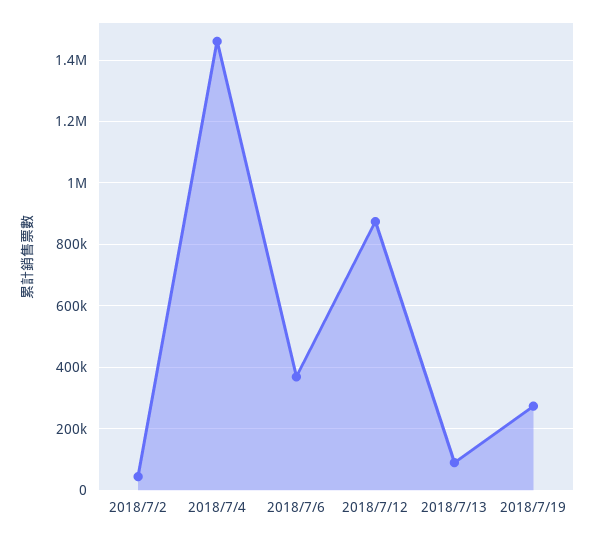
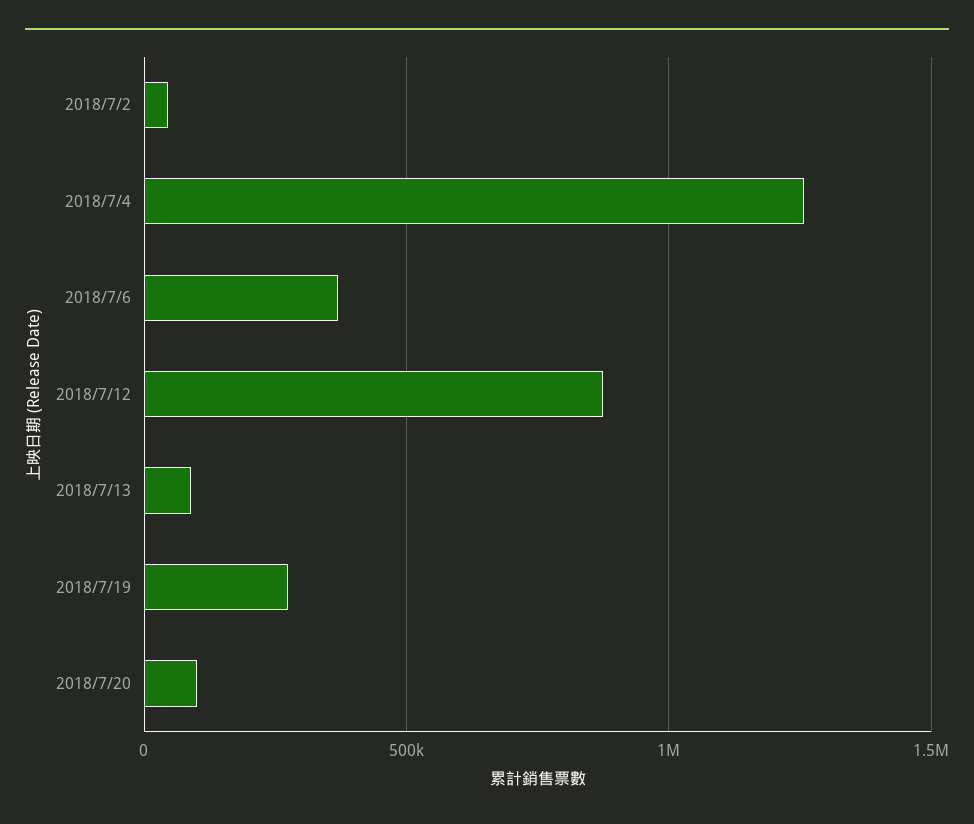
2018/7/4: 1460000 -> 1250000
2018/7/20: none -> 100000

